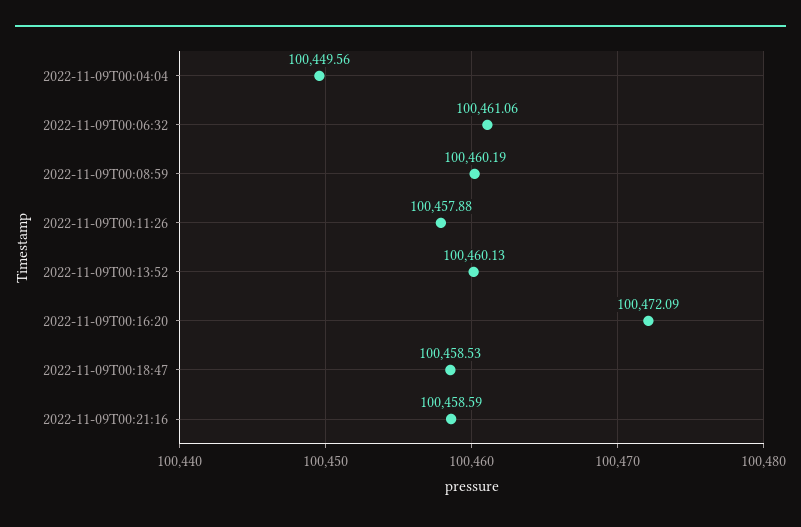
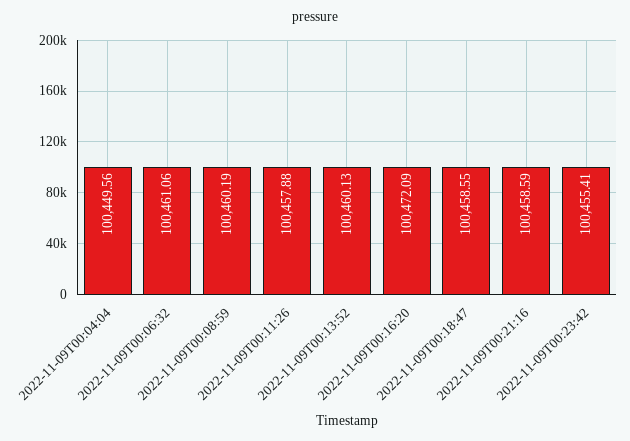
2022-11-09T00:18:47: 100458.53 -> 100458.55
2022-11-09T00:23:42: none -> 100455.41

